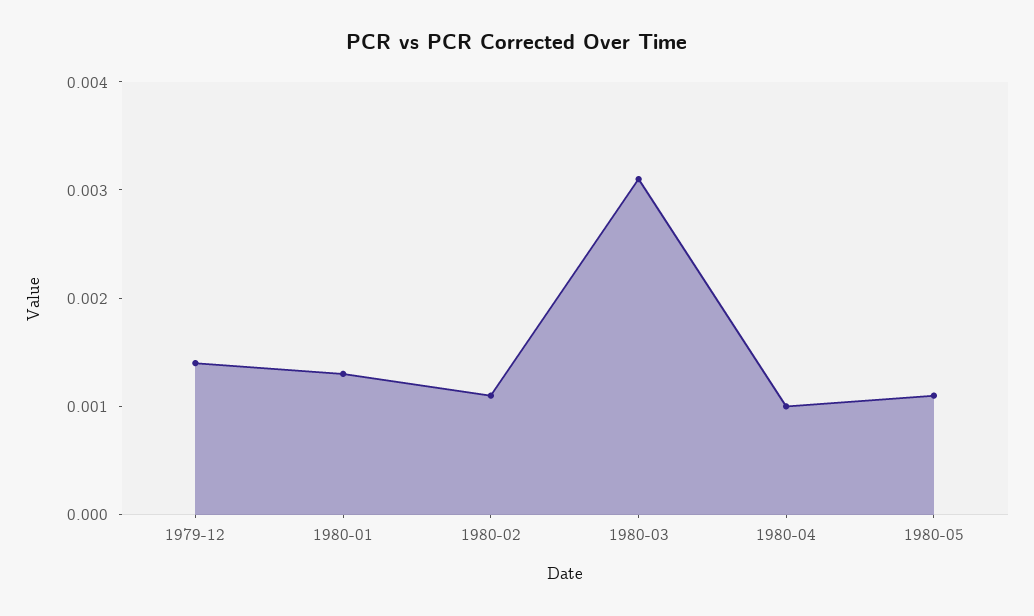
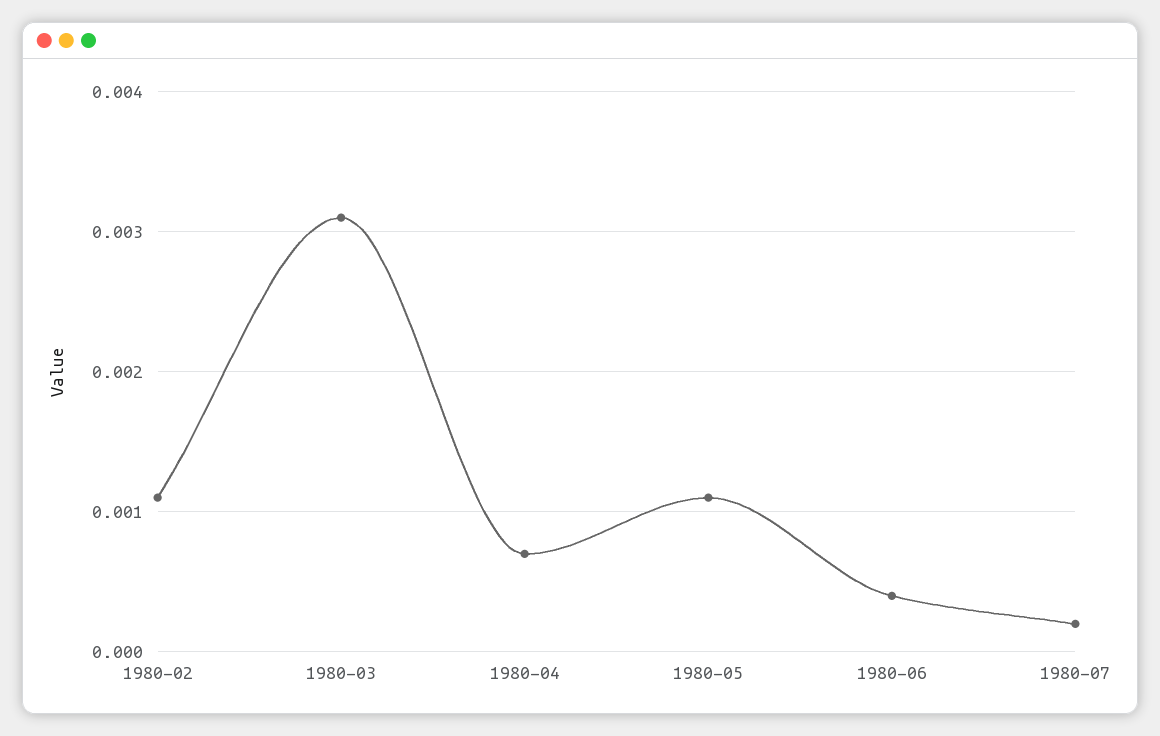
1979-12: 0.0014 -> none
1980-01: 0.0013 -> none
1980-04: 0.001 -> 0.0007
1980-06: none -> 0.0004
1980-07: none -> 0.0002

